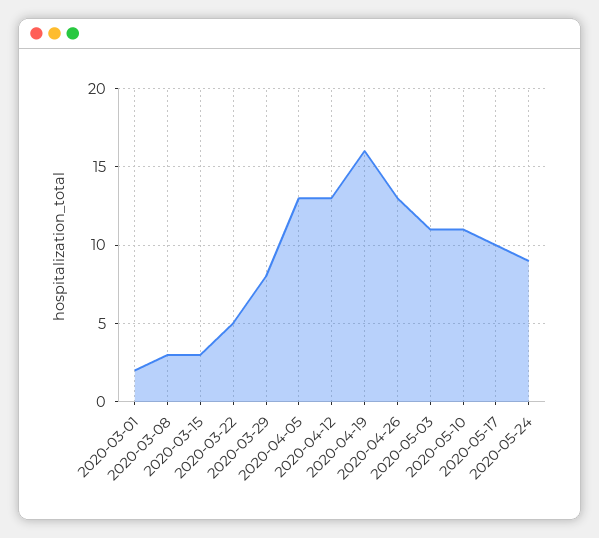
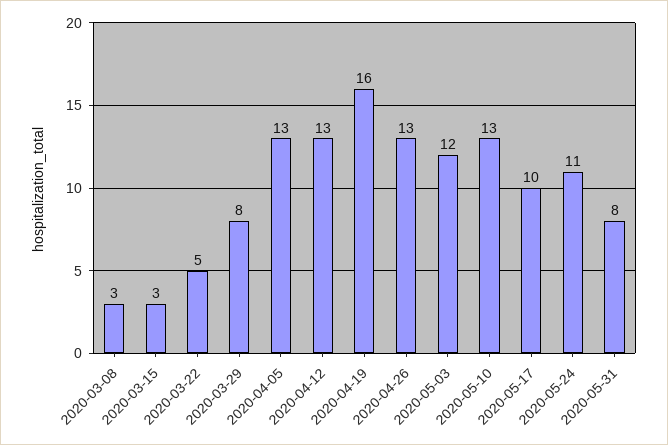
2020-03-01: 2 -> none
2020-05-03: 11 -> 12
2020-05-10: 11 -> 13
2020-05-24: 9 -> 11
2020-05-31: none -> 8

